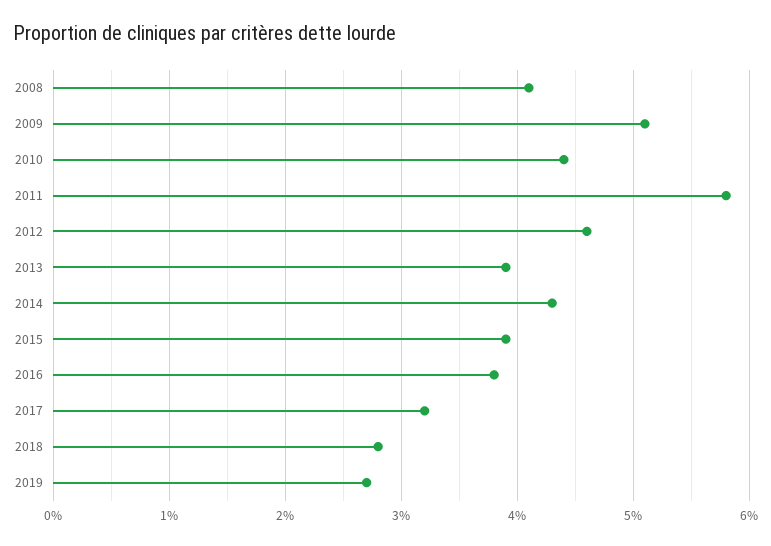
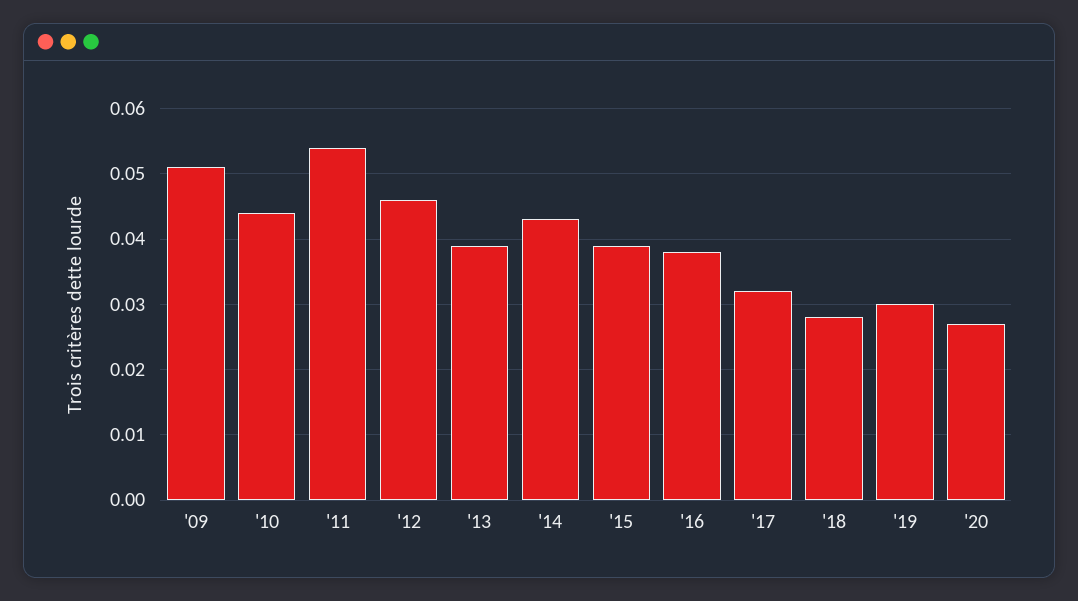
2008: 0.041 -> none
2011: 0.058 -> 0.054
2019: 0.027 -> 0.03
'20: none -> 0.027

